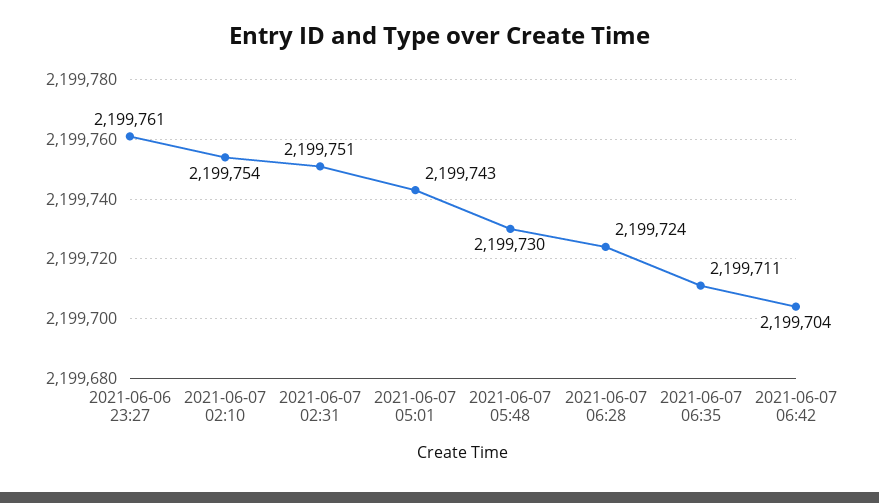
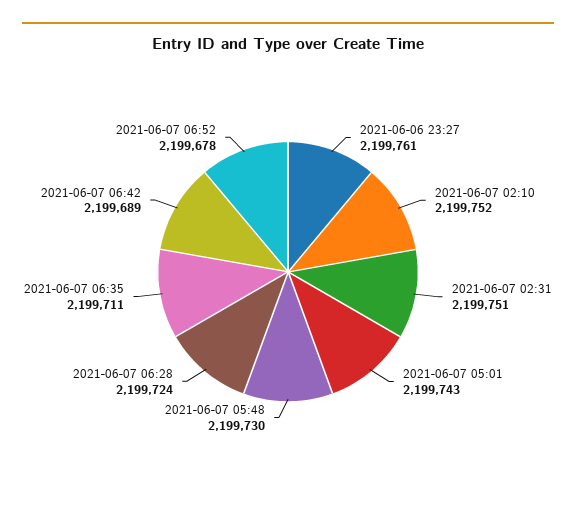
2021-06-07 02:10: 2199754 -> 2199752
2021-06-07 06:42: 2199704 -> 2199689
2021-06-07 06:52: none -> 2199678

